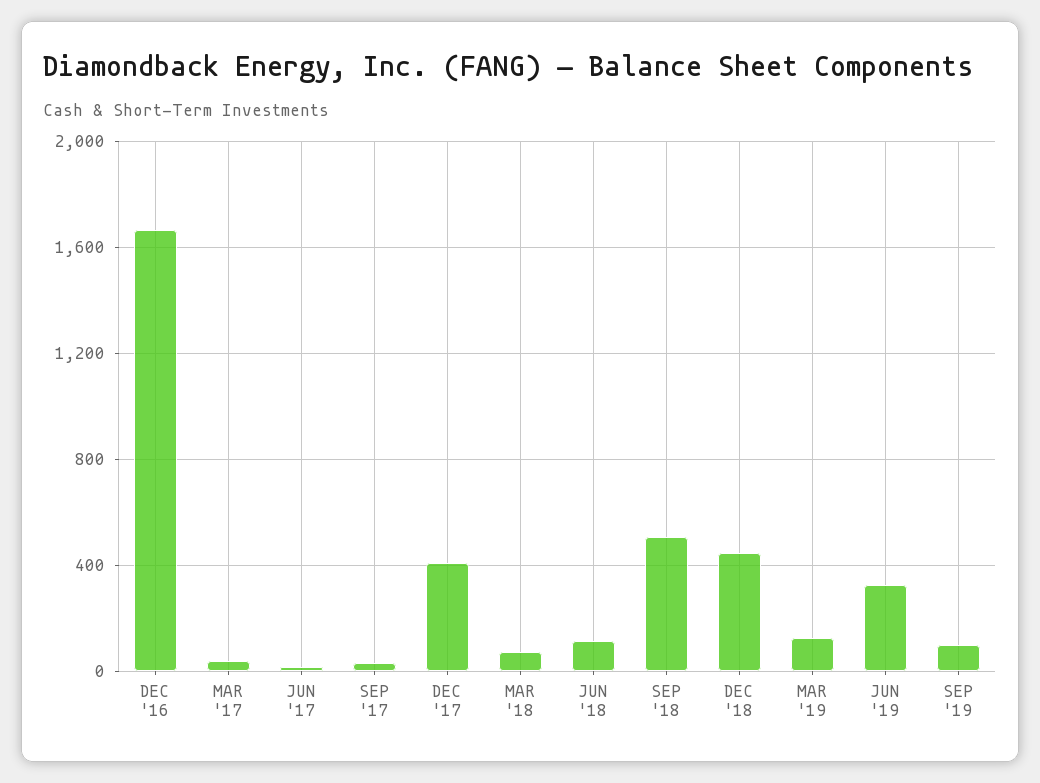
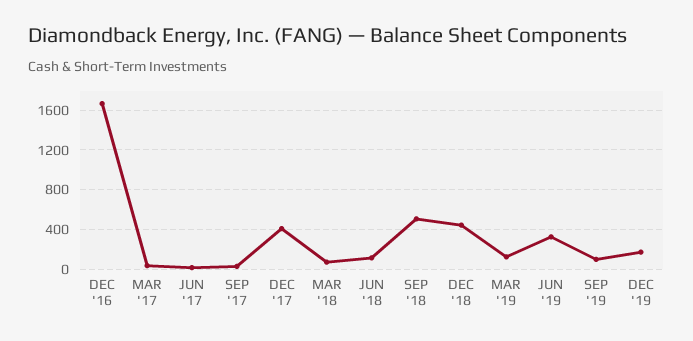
DEC '19: none -> 200

